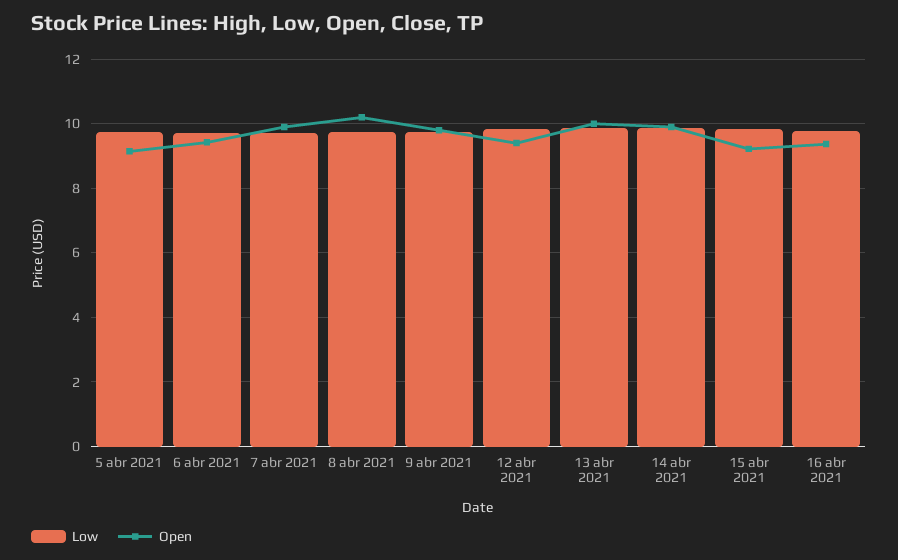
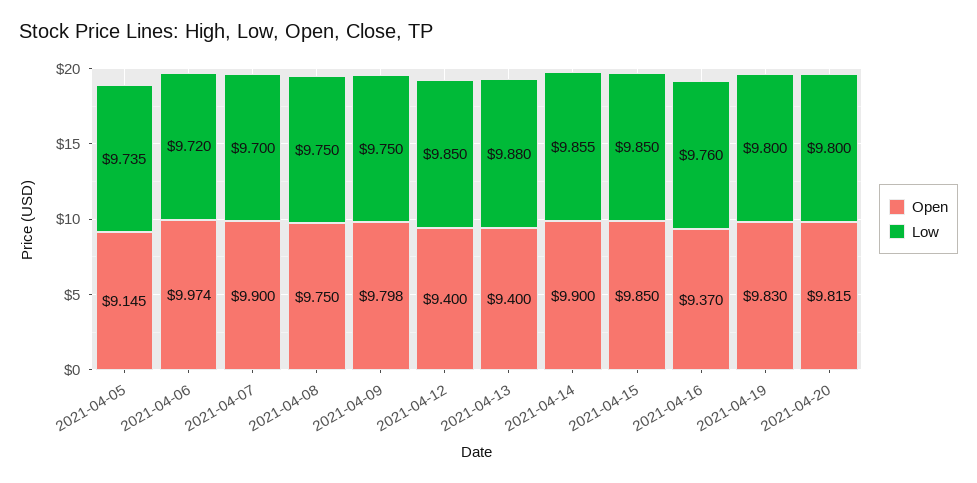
Open, 6 abr 2021: 9.4 -> 9.974
Open, 8 abr 2021: 10.2 -> 9.75
Open, 13 abr 2021: 10 -> 9.4
Open, 15 abr 2021: 9.2 -> 9.85
Open, 2021-04-19: none -> 9.83
Low, 2021-04-19: none -> 9.8
Open, 2021-04-20: none -> 9.815
Low, 2021-04-20: none -> 9.8

